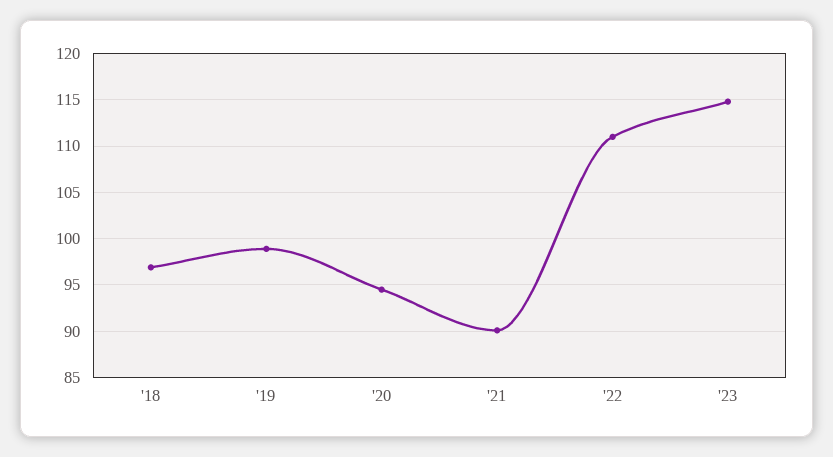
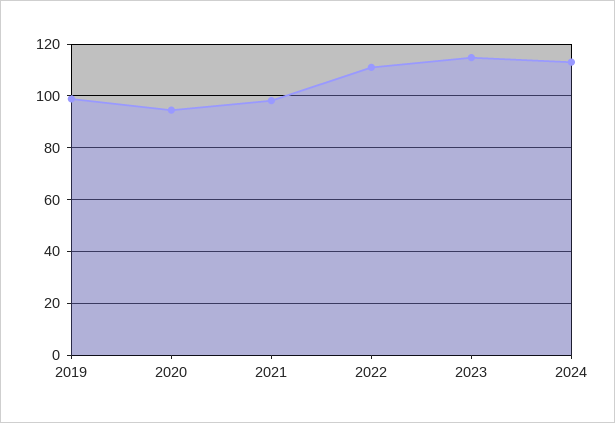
'18: 97 -> none
'21: 90 -> 97.5
2024: none -> 112.5

